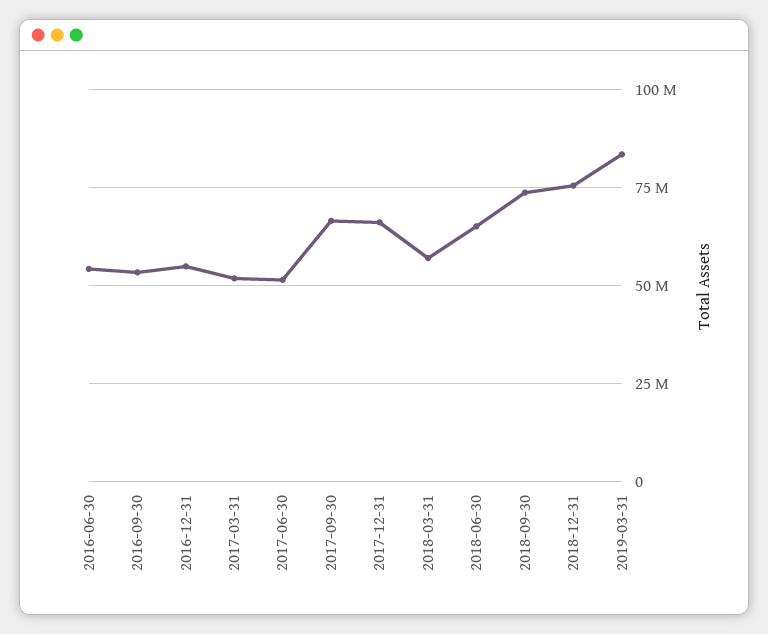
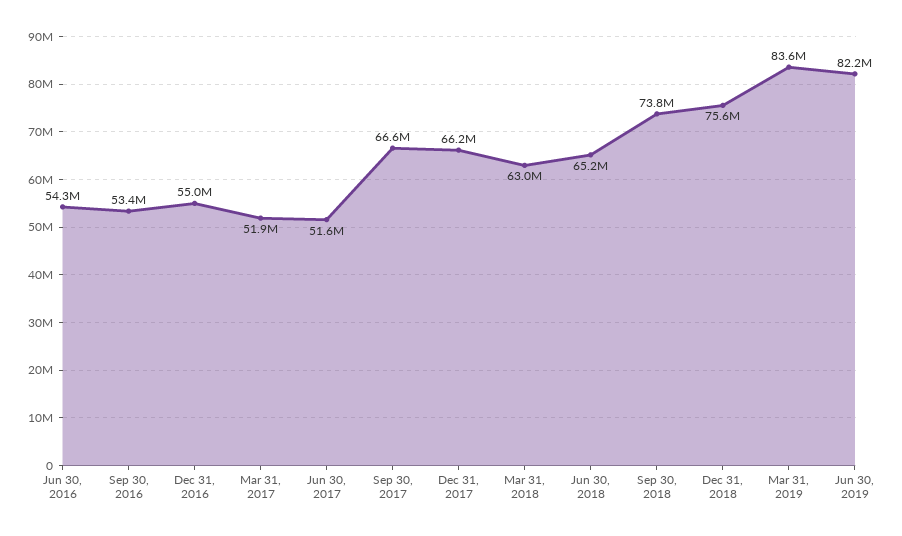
2018-03-31: 57500000 -> 63000000
Jun 30, 2019: none -> 82200000

